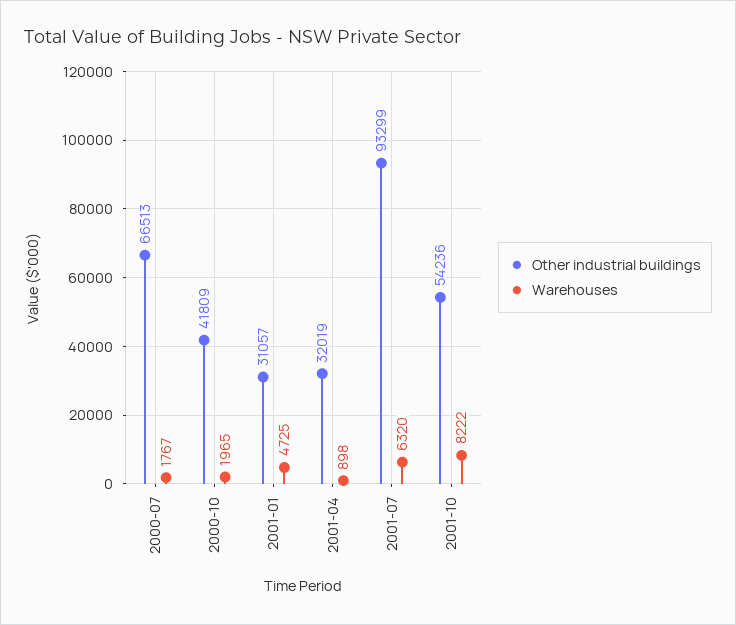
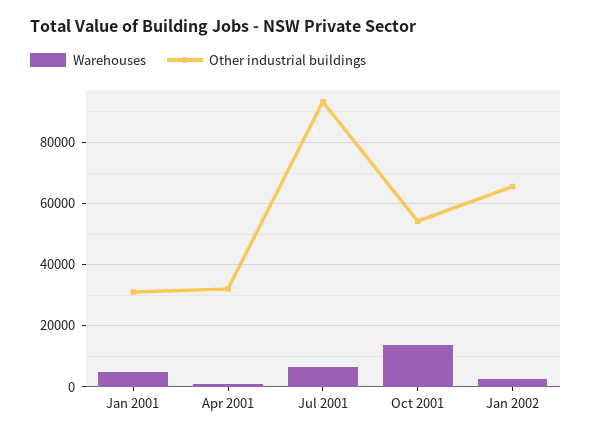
Other industrial buildings, 2000-07: 66513 -> none
Warehouses, 2000-07: 1767 -> none
Other industrial buildings, 2000-10: 41809 -> none
Warehouses, 2000-10: 1965 -> none
Warehouses, 2001-10: 8222 -> 14000
Warehouses, Jan 2002: none -> 2000
Other industrial buildings, Jan 2002: none -> 66000

